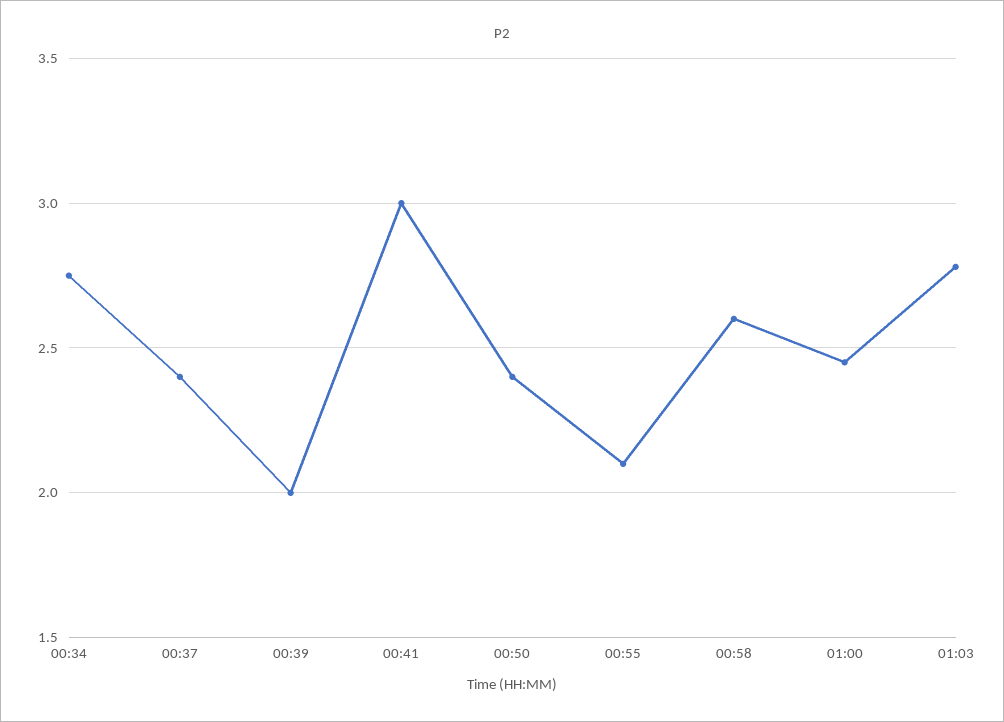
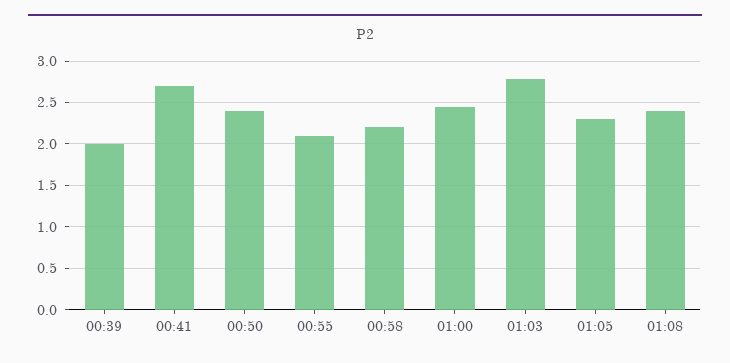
00:34: 2.75 -> none
00:37: 2.4 -> none
00:41: 3 -> 2.7
00:58: 2.6 -> 2.2
01:05: none -> 2.3
01:08: none -> 2.4

